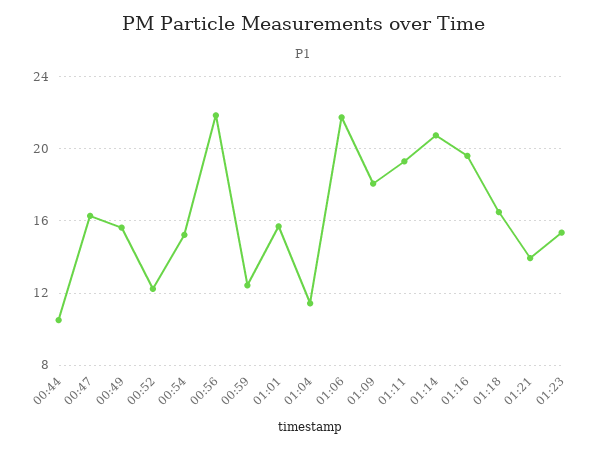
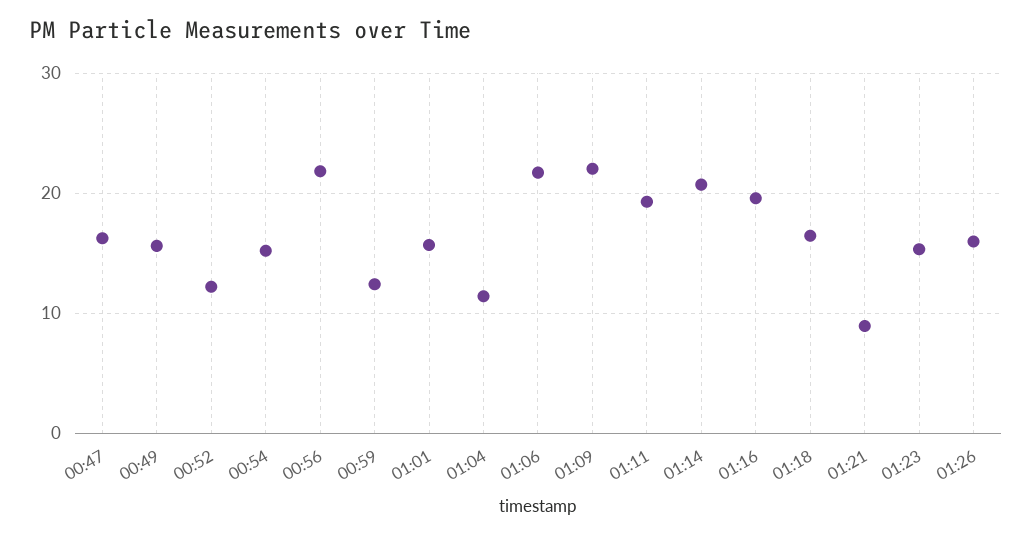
00:44: 10.5 -> none
01:09: 18 -> 22
01:21: 14 -> 9
01:26: none -> 16

